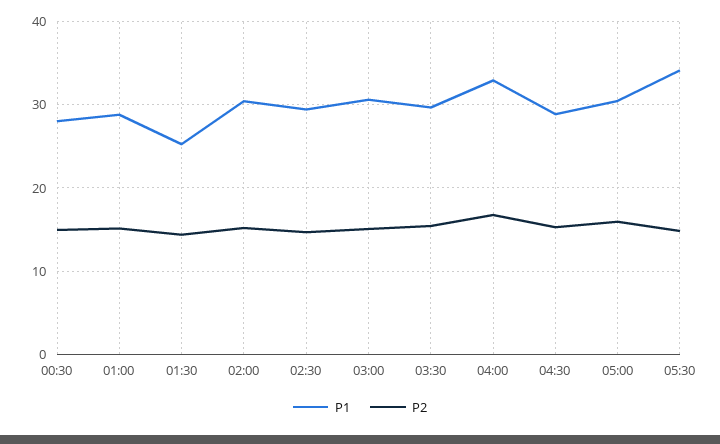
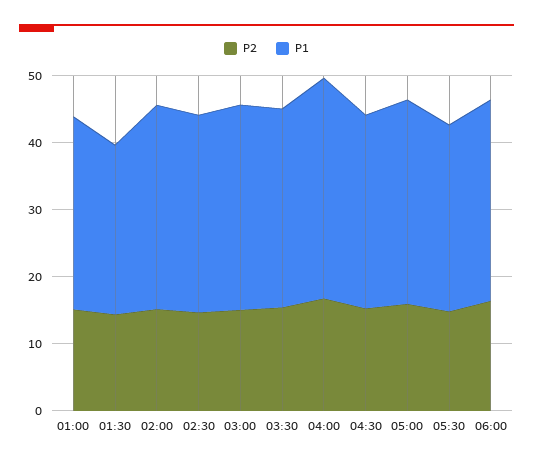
P1, 00:30: 28 -> none
P2, 00:30: 15 -> none
P1, 05:30: 34 -> 28
P2, 06:00: none -> 16
P1, 06:00: none -> 30

